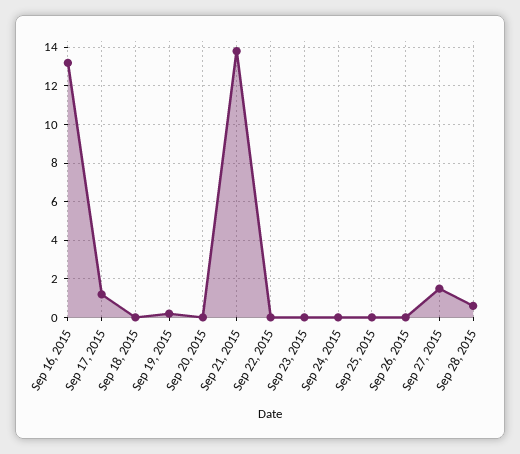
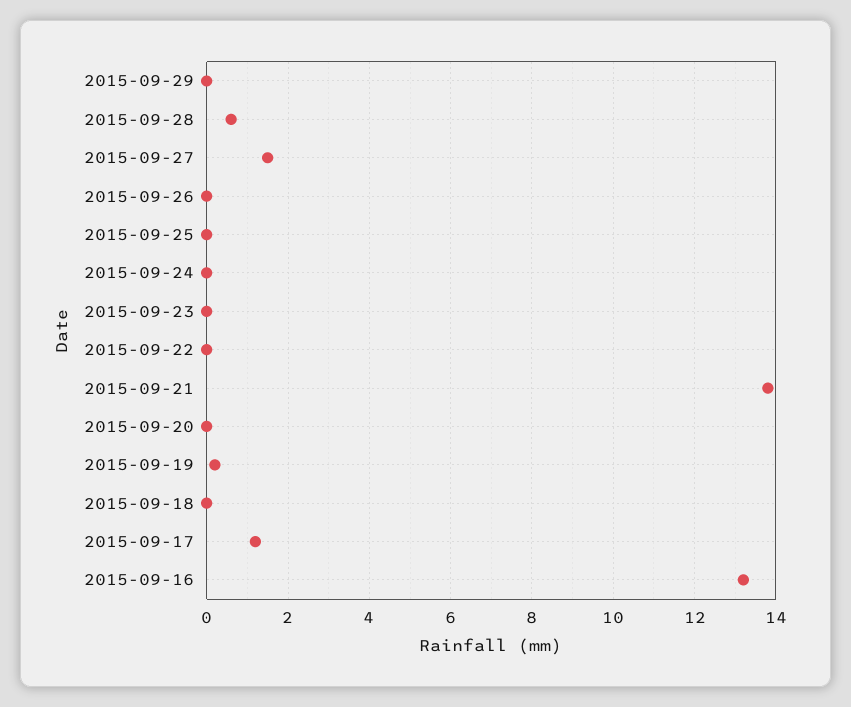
2015-09-29: none -> 0

